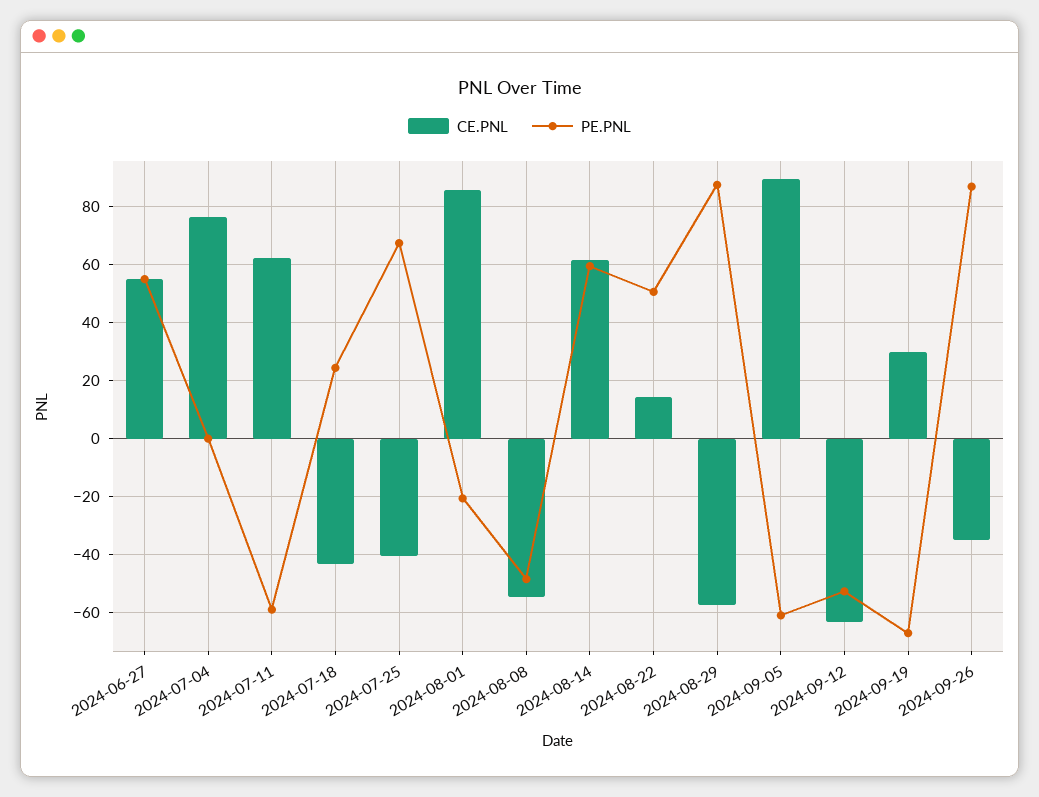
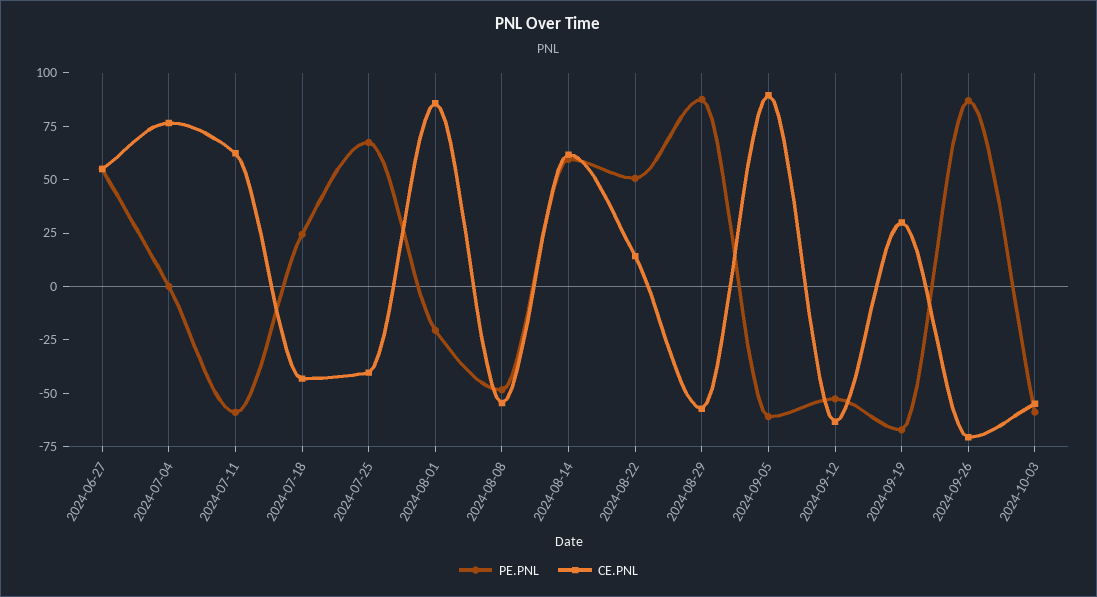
CE.PNL, 2024-09-26: -35 -> -70
PE.PNL, 2024-10-03: none -> -60
CE.PNL, 2024-10-03: none -> -55

